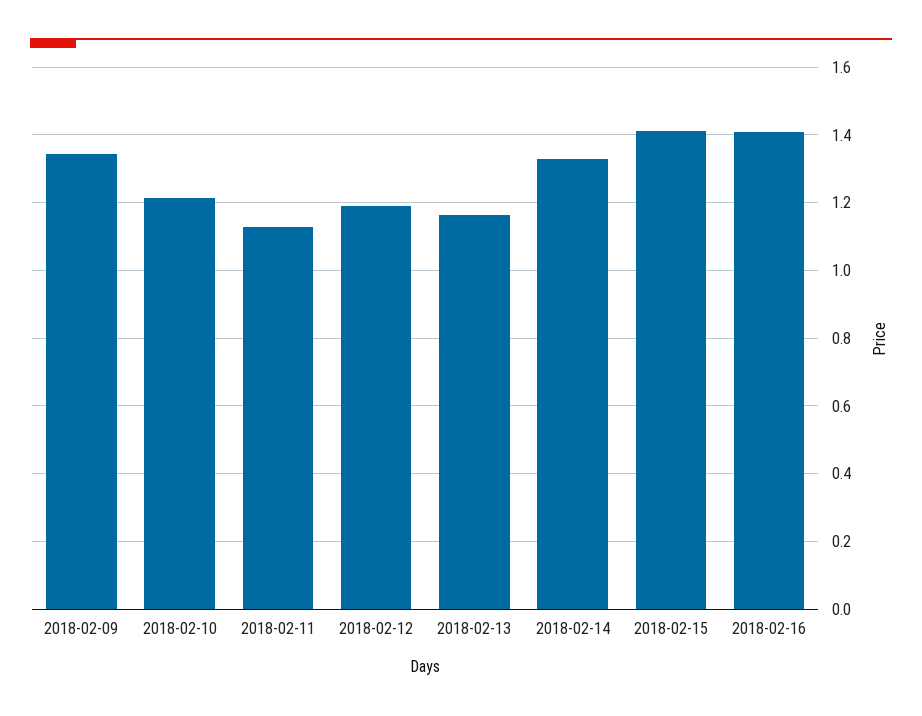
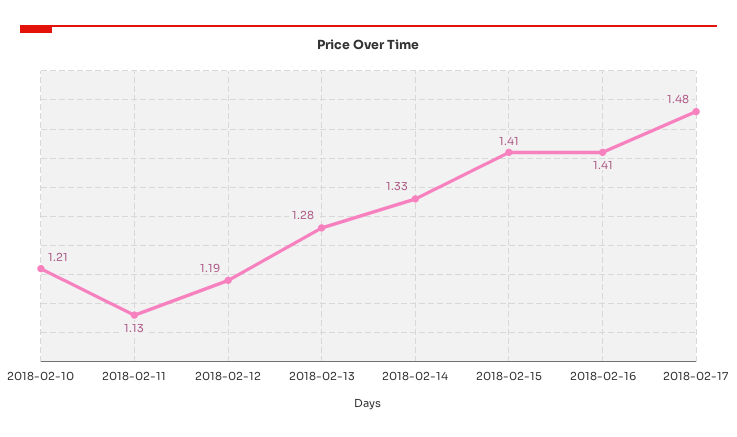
2018-02-09: 1.34 -> none
2018-02-13: 1.16 -> 1.28
2018-02-17: none -> 1.48

